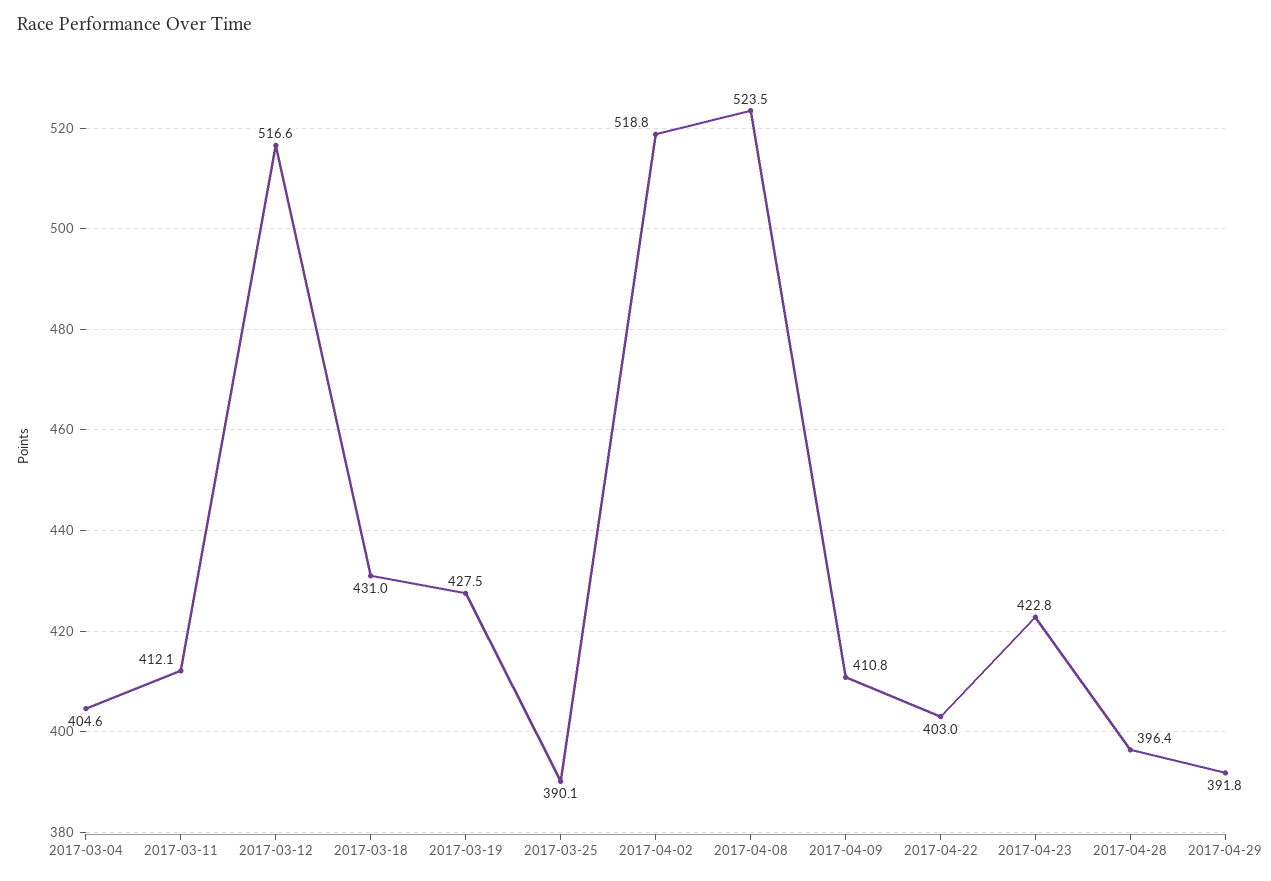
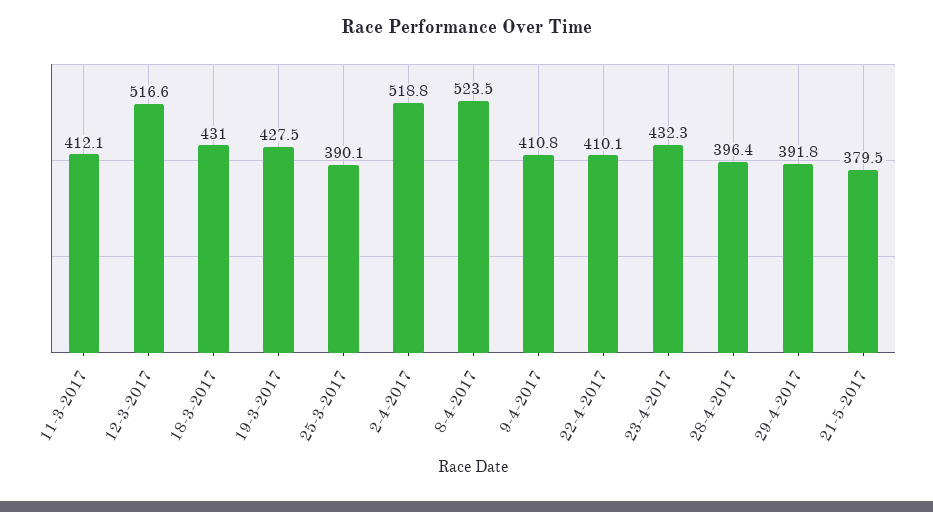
2017-03-04: 404.6 -> none
2017-04-22: 403 -> 410.1
2017-04-23: 422.8 -> 432.3
21-5-2017: none -> 379.5

